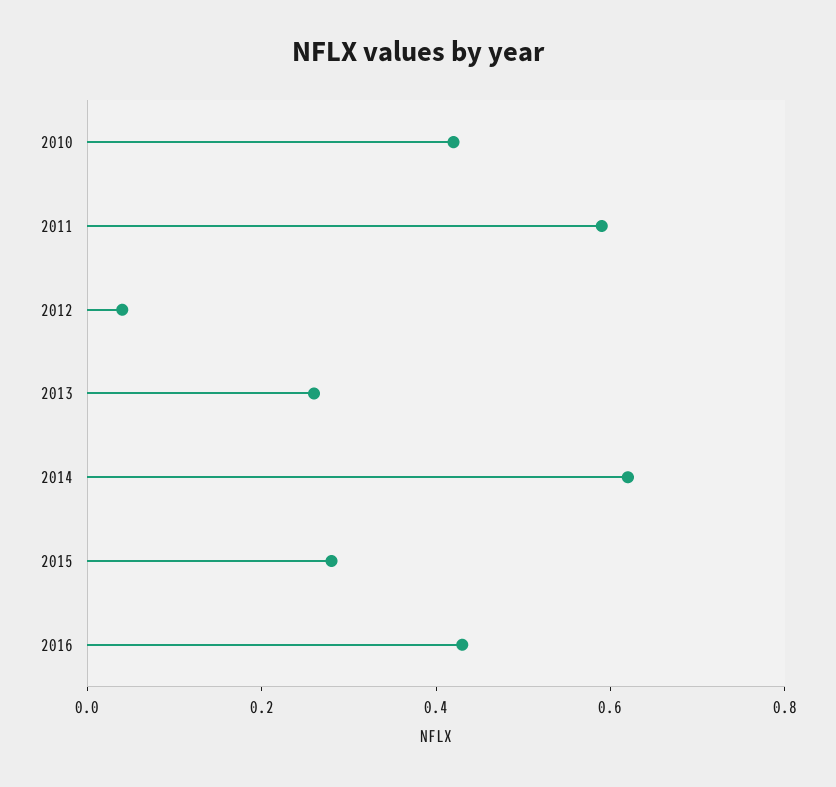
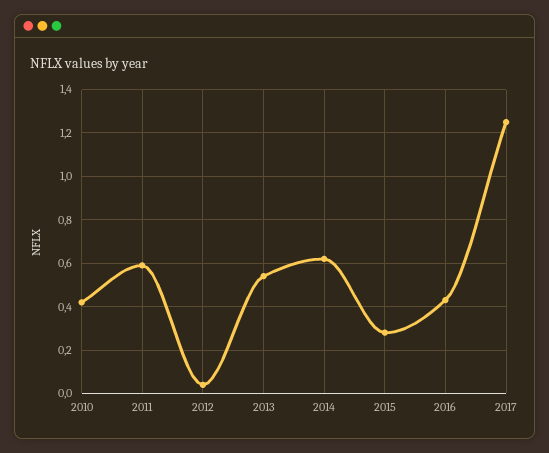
2013: 0.25 -> 0.55
2017: none -> 1.25

